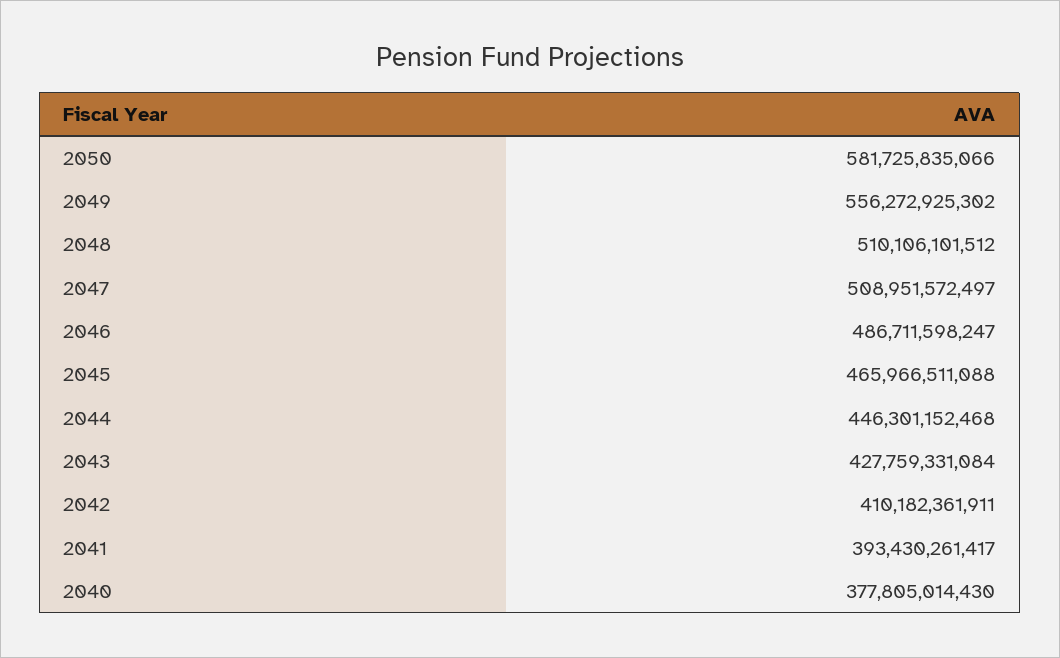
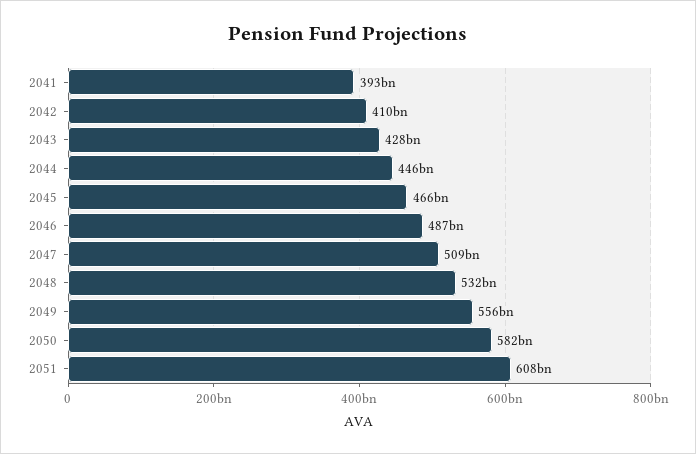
2048: 510106101512 -> 532000000000
2040: 377805014430 -> none
2051: none -> 608000000000

